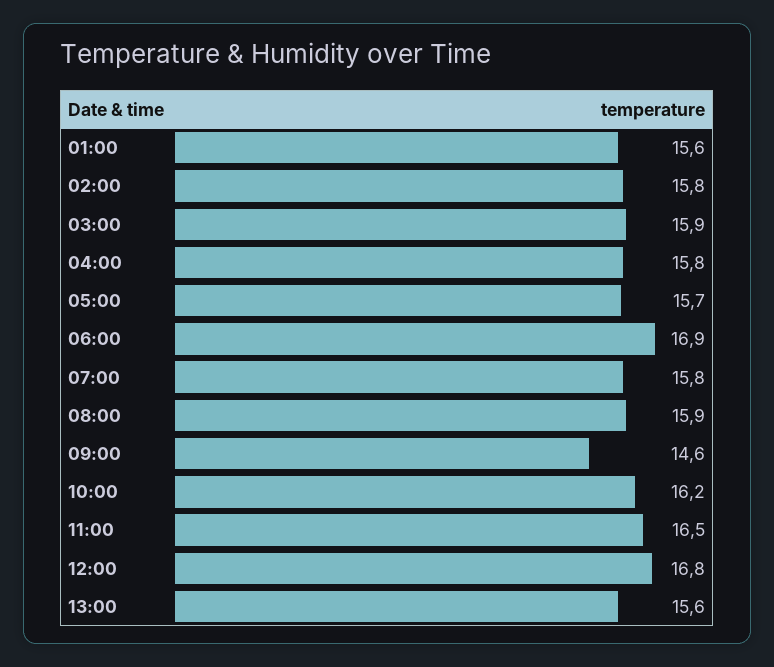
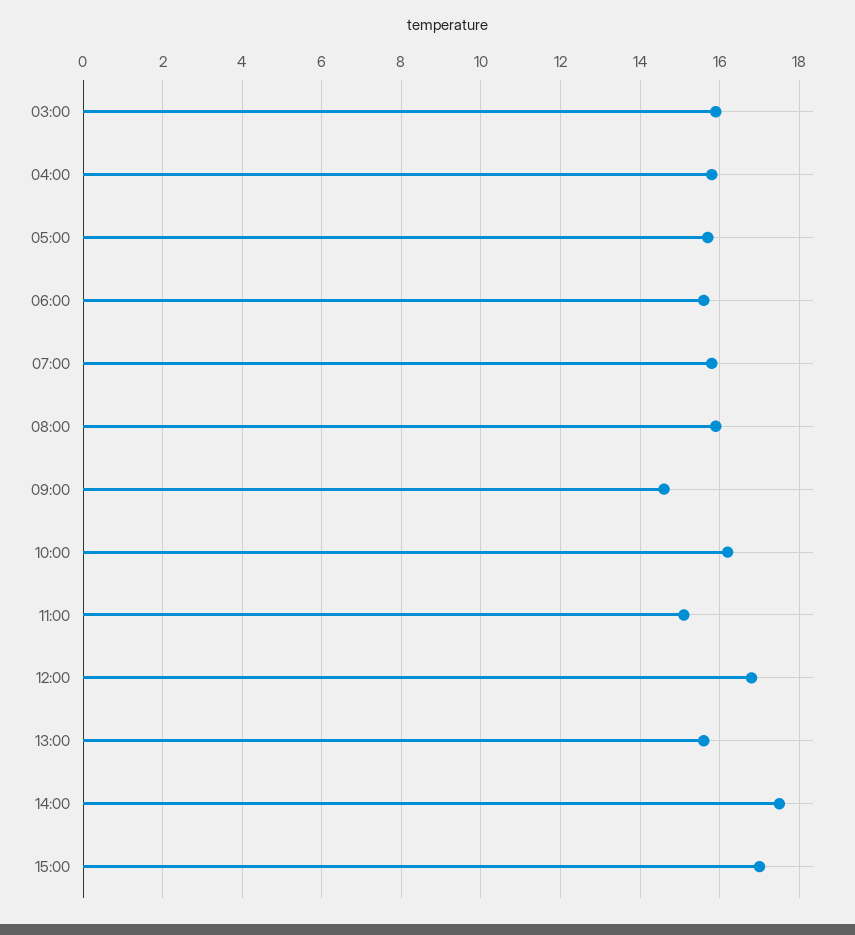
01:00: 15.6 -> none
02:00: 15.8 -> none
06:00: 16.9 -> 15.5
11:00: 16.5 -> 15
14:00: none -> 17.5
15:00: none -> 17

